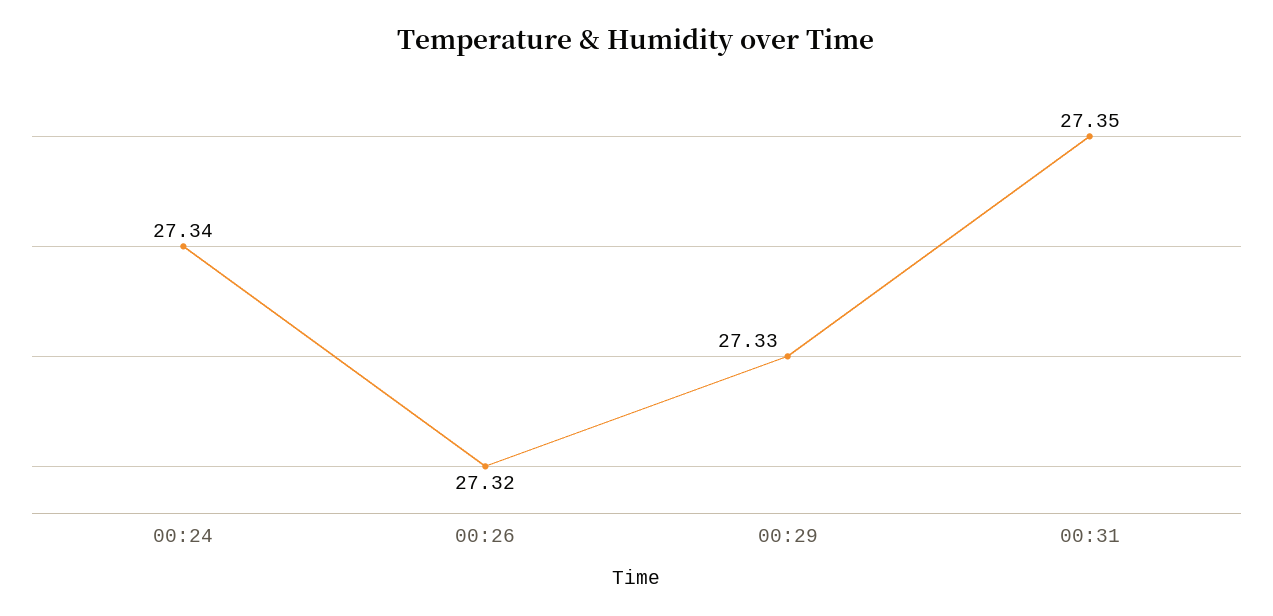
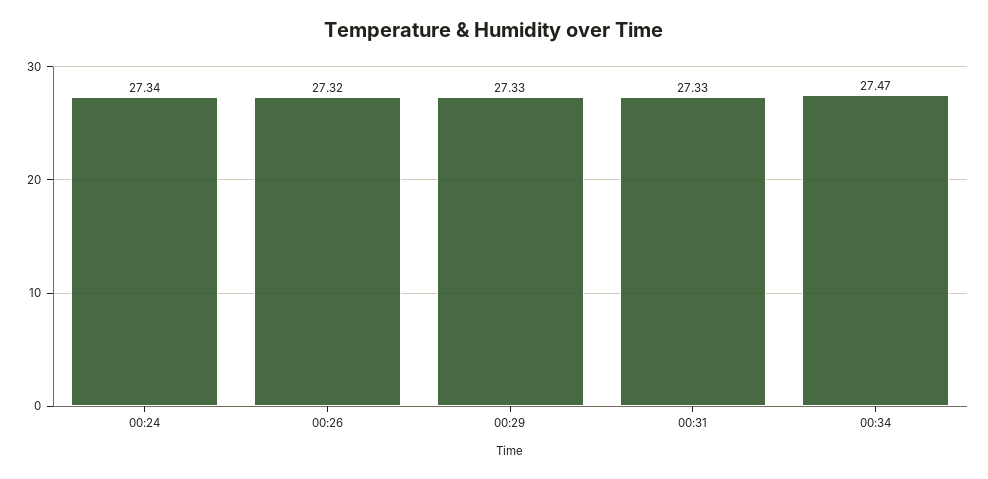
00:31: 27.35 -> 27.33
00:34: none -> 27.47

